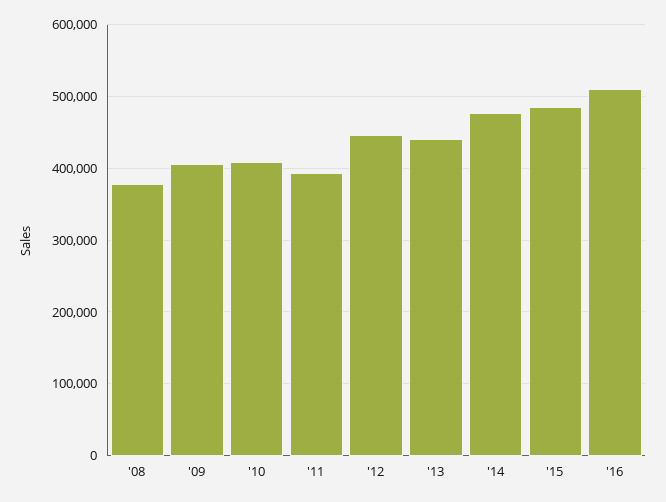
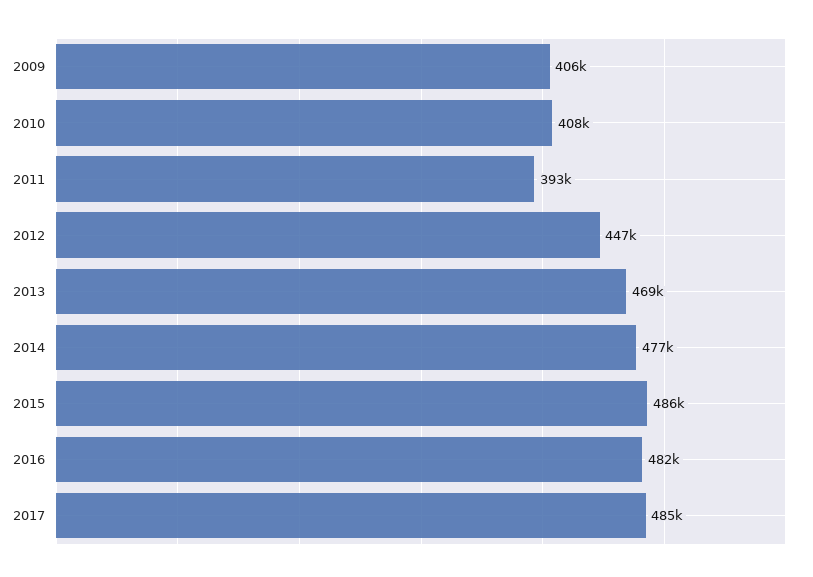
'08: 380000 -> none
'13: 440000 -> 469000
'16: 510000 -> 482000
2017: none -> 485000

